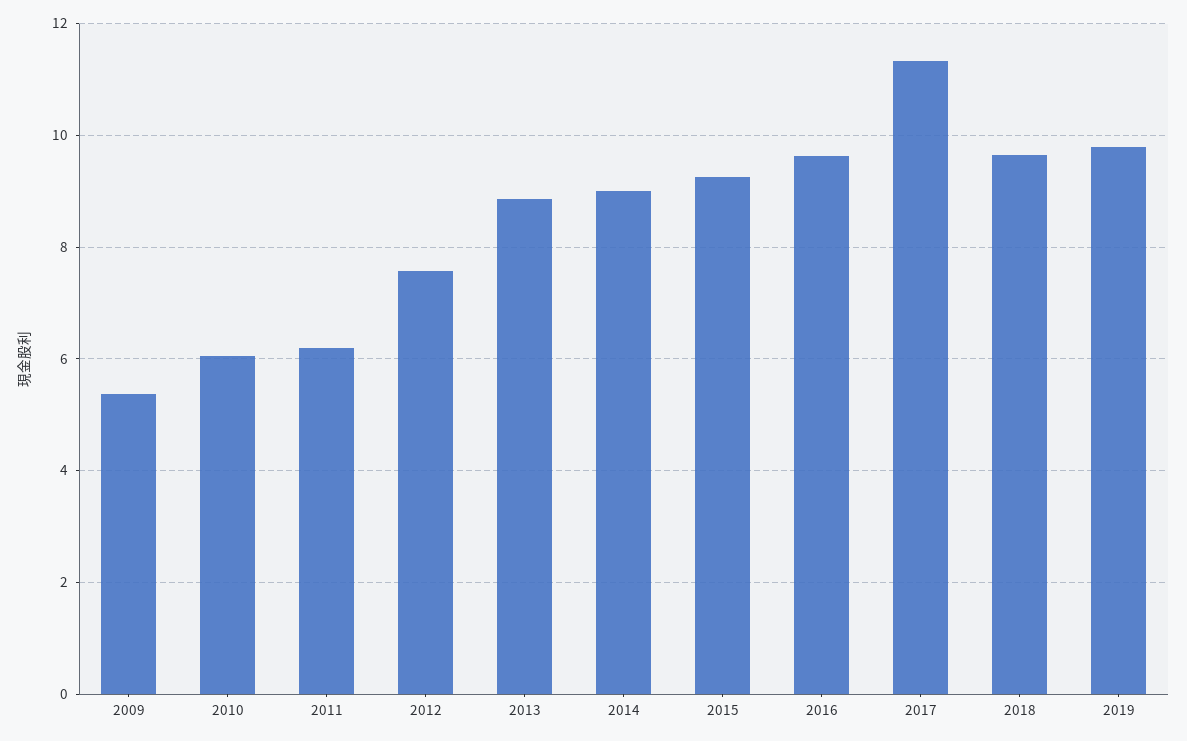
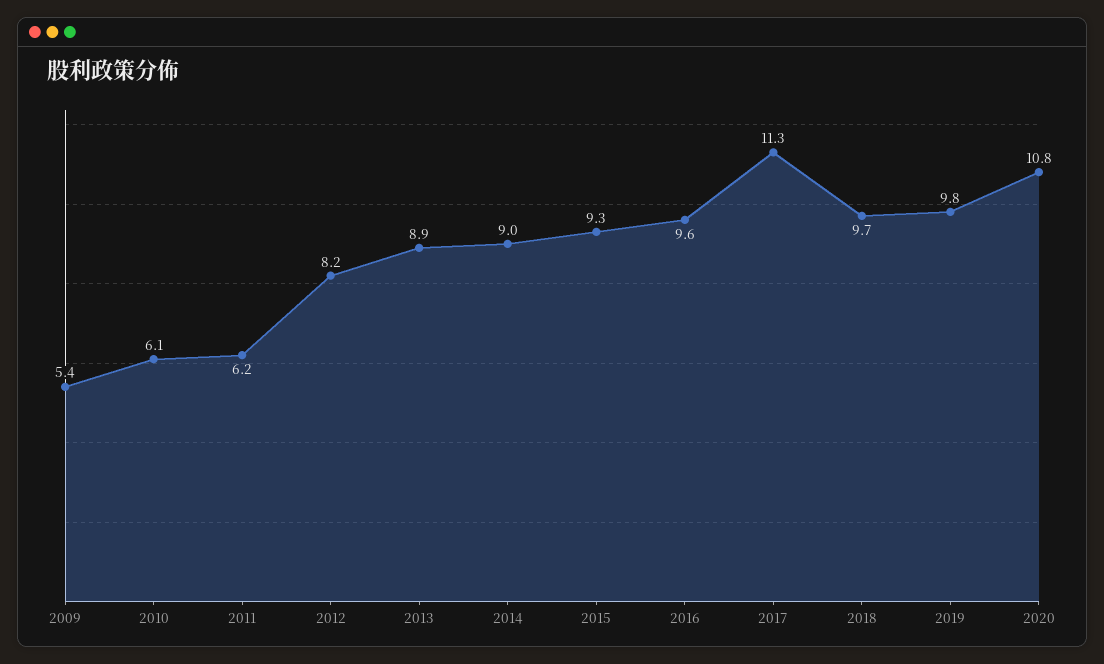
2012: 7.6 -> 8.2
2020: none -> 10.8

